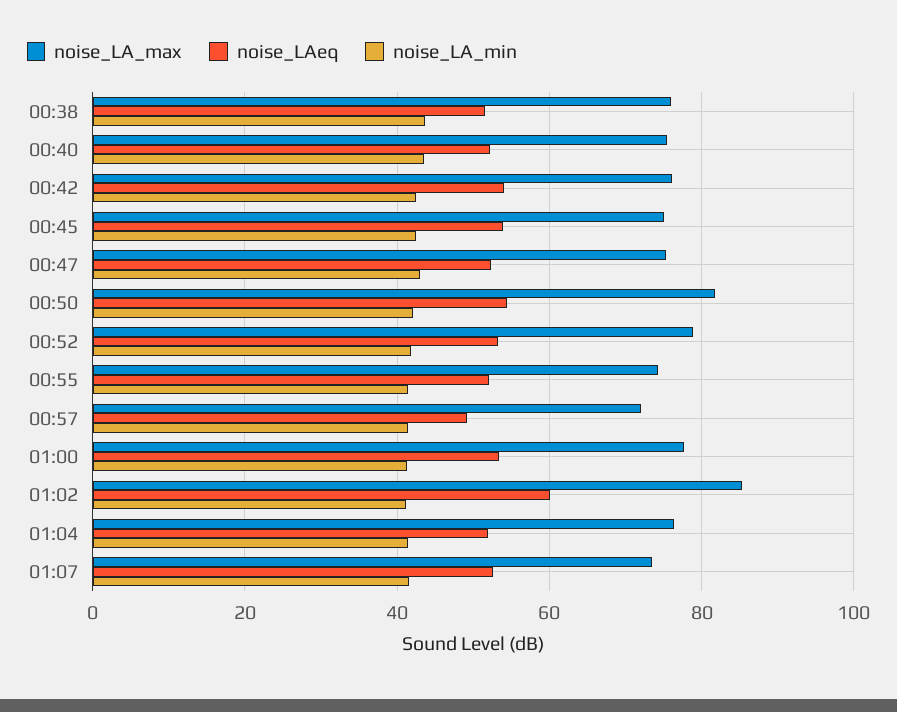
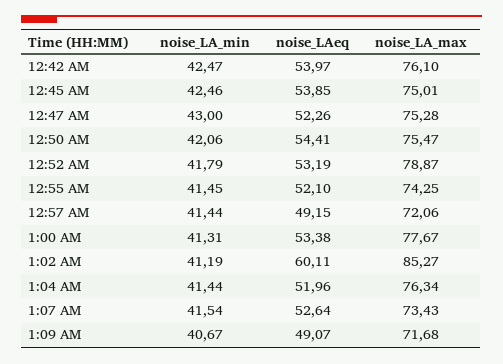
noise_LA_max, 00:38: 76 -> none
noise_LAeq, 00:38: 52 -> none
noise_LA_min, 00:38: 44 -> none
noise_LA_max, 00:40: 76 -> none
noise_LAeq, 00:40: 52 -> none
noise_LA_min, 00:40: 44 -> none
noise_LA_max, 00:50: 82 -> 75.47
noise_LA_min, 1:09 AM: none -> 40.67
noise_LAeq, 1:09 AM: none -> 49.07
noise_LA_max, 1:09 AM: none -> 71.68

